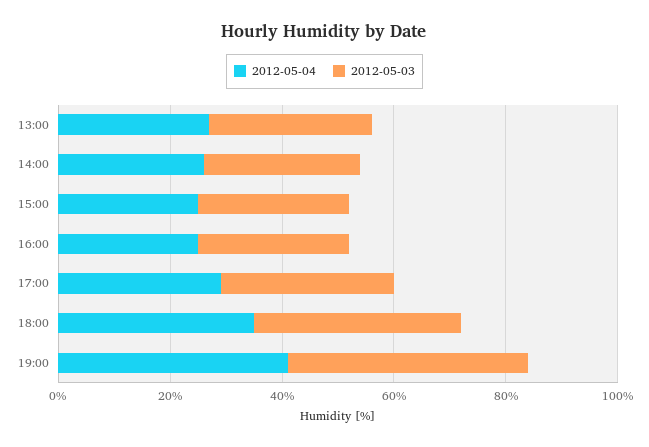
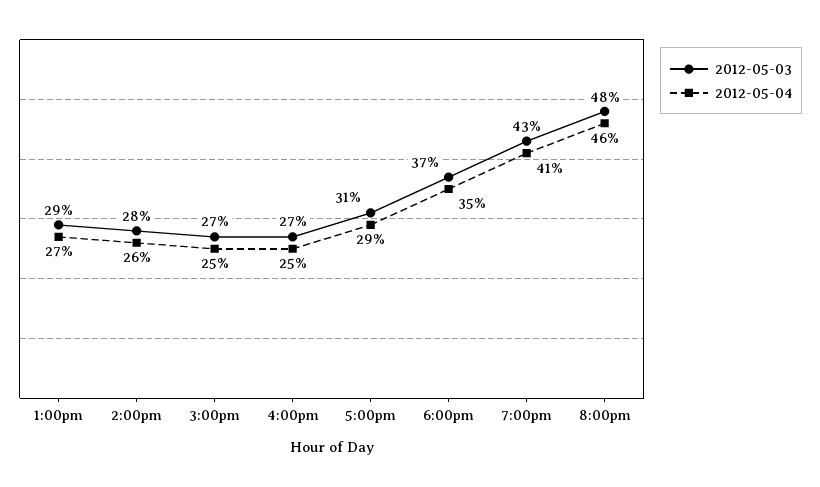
2012-05-03, 8:00pm: none -> 48
2012-05-04, 8:00pm: none -> 46

